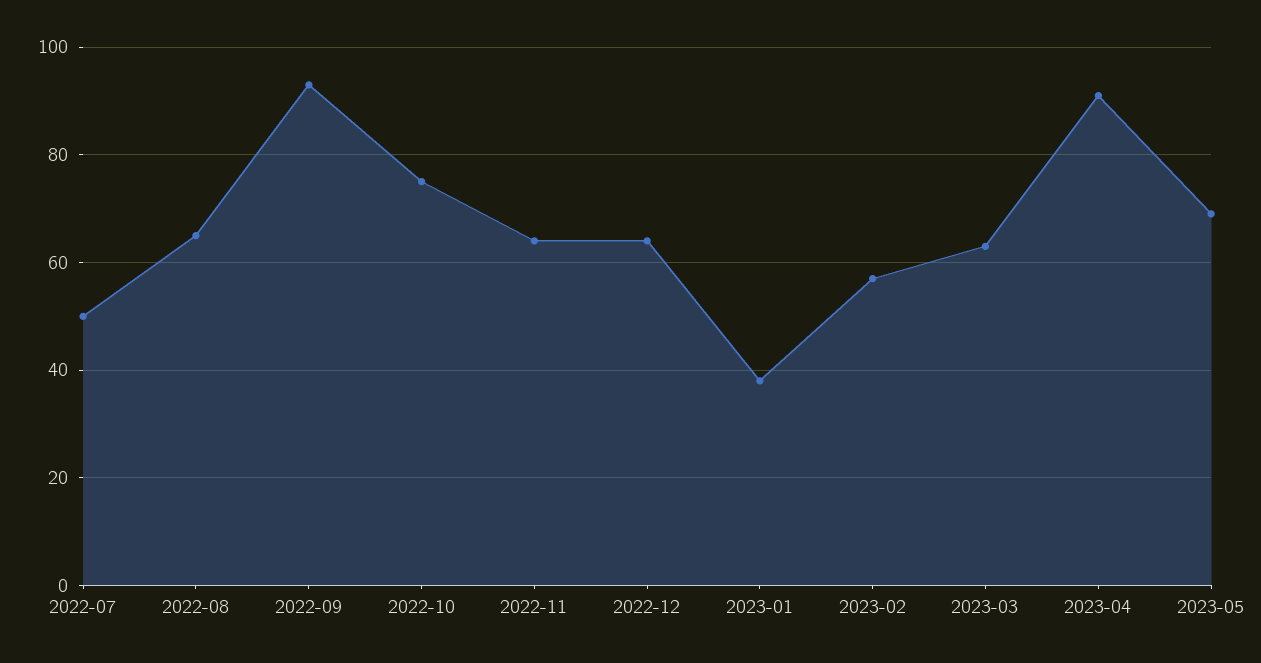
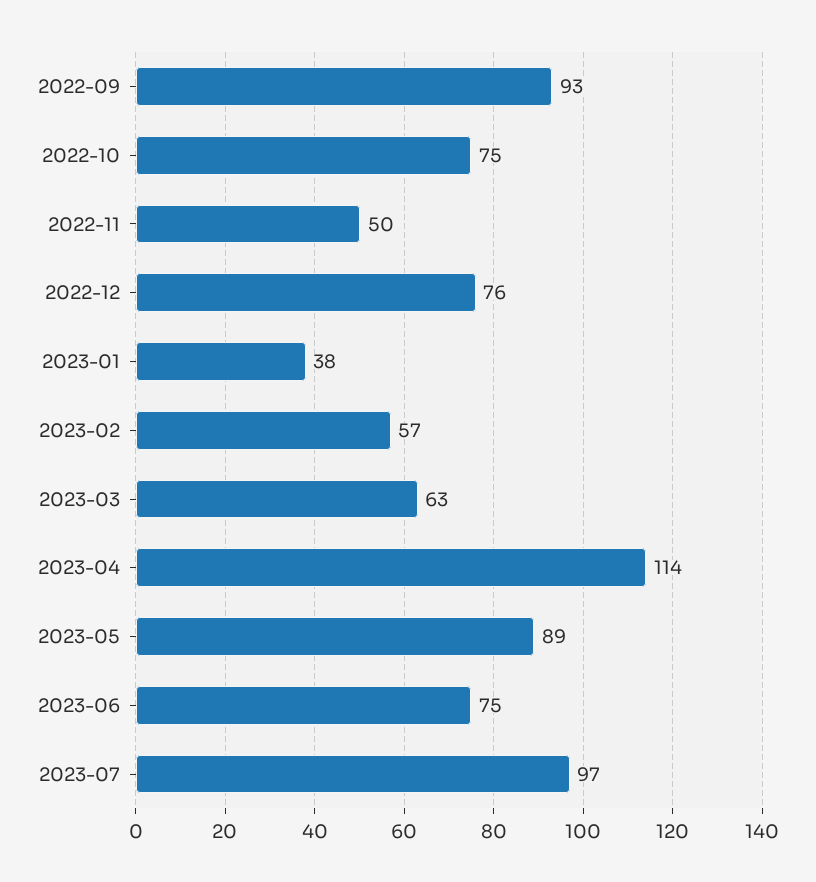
2022-07: 50 -> none
2022-08: 65 -> none
2022-11: 65 -> 50
2022-12: 65 -> 76
2023-04: 90 -> 114
2023-05: 70 -> 89
2023-06: none -> 75
2023-07: none -> 97

